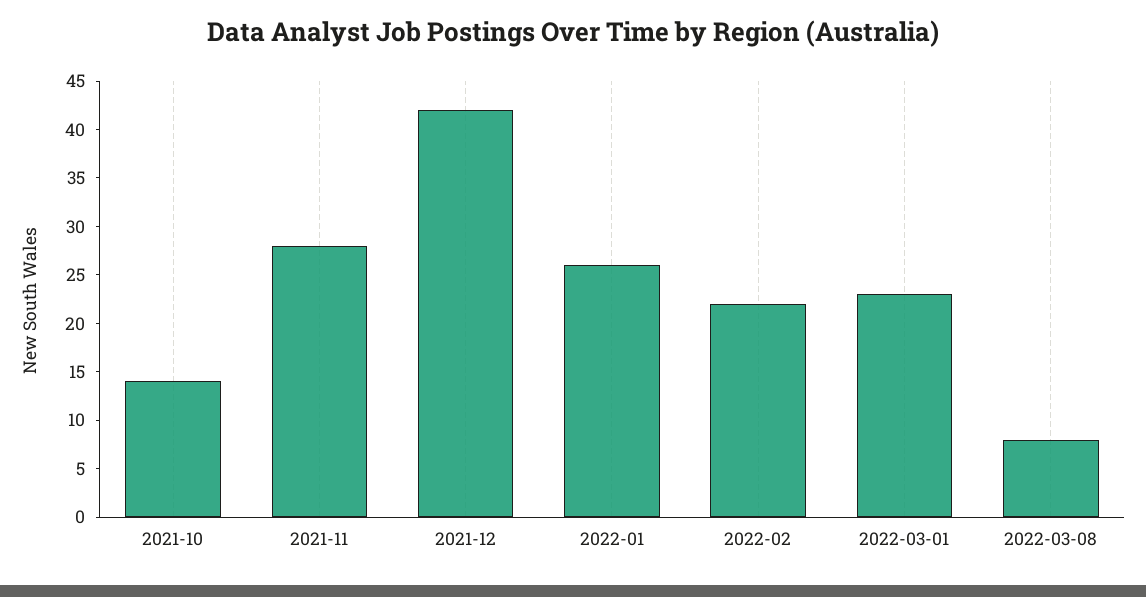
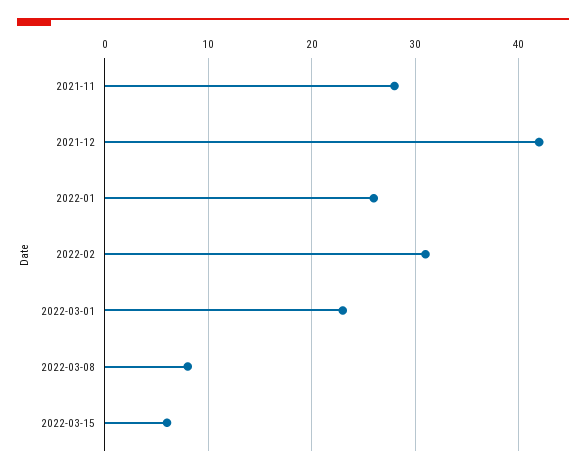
2021-10: 14 -> none
2022-02: 22 -> 31
2022-03-15: none -> 6

